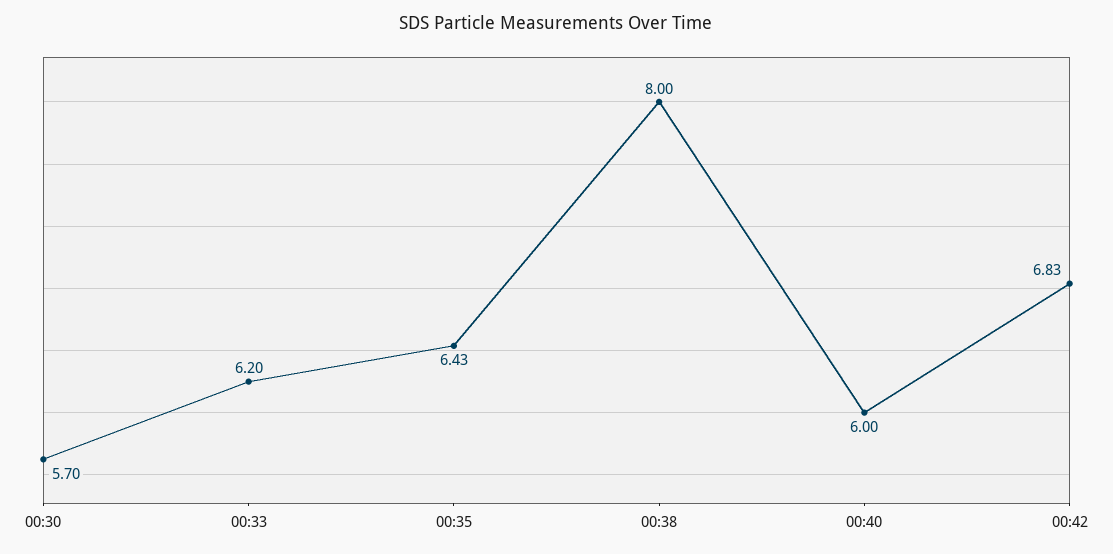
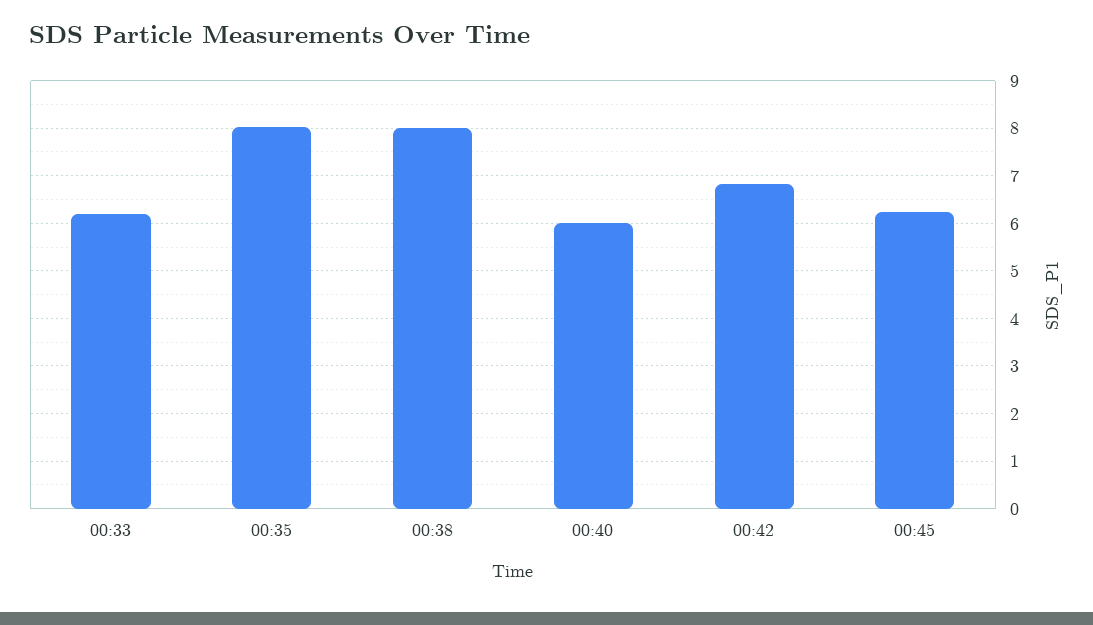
00:30: 5.7 -> none
00:35: 6.43 -> 8
00:45: none -> 6.2

